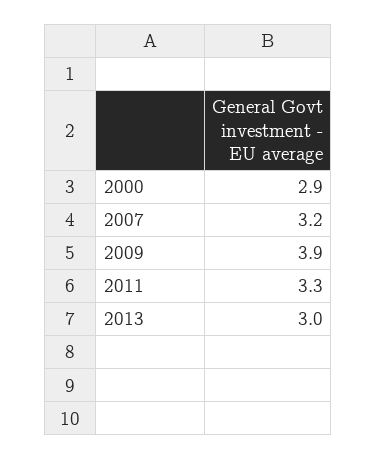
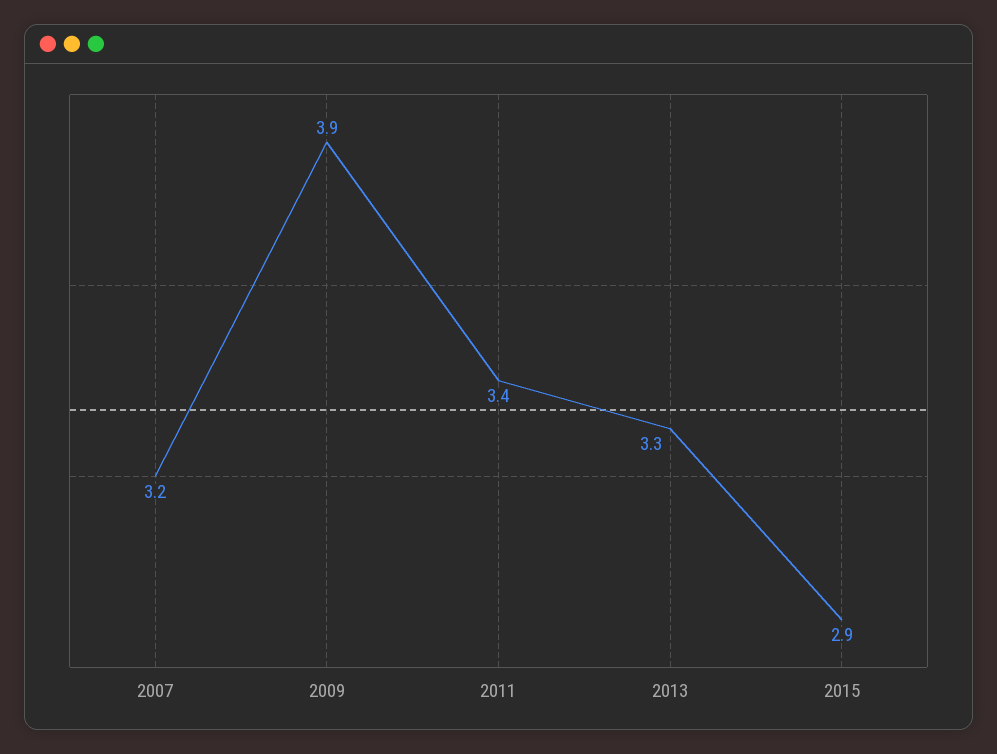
2000: 2.9 -> none
2011: 3.3 -> 3.4
2013: 3 -> 3.3
2015: none -> 2.9

